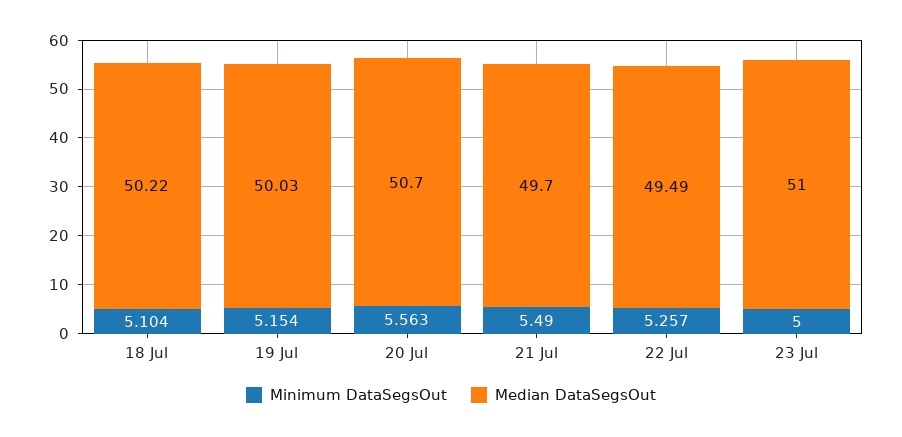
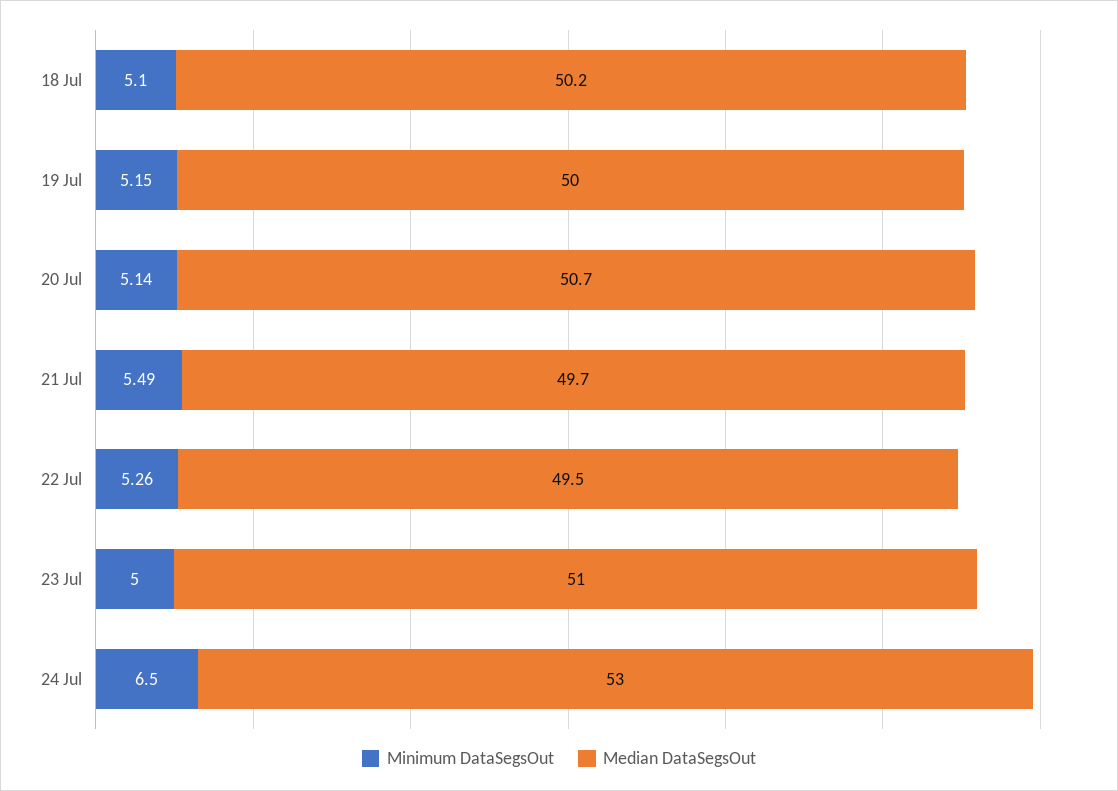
Minimum DataSegsOut, 20 Jul: 5.563 -> 5.14
Minimum DataSegsOut, 24 Jul: none -> 6.5
Median DataSegsOut, 24 Jul: none -> 53

